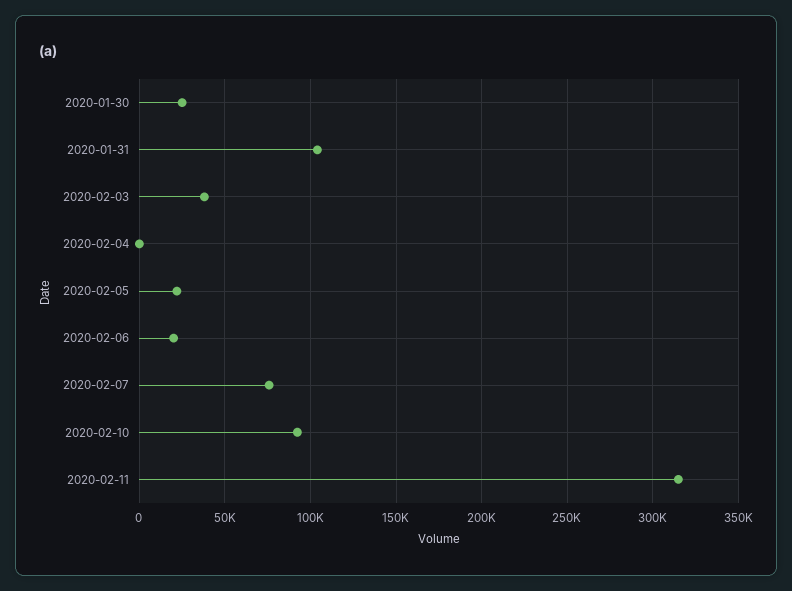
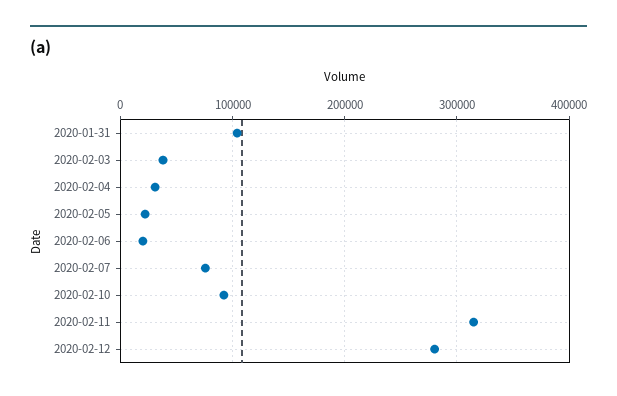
2020-01-30: 25000 -> none
2020-02-04: 0 -> 30000
2020-02-12: none -> 280000

